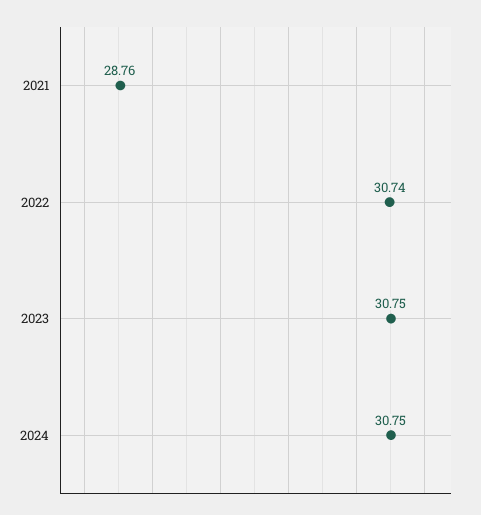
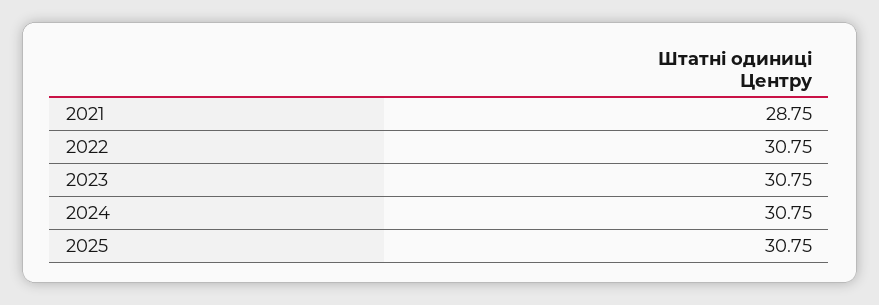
2021: 28.76 -> 28.75
2022: 30.74 -> 30.75
2025: none -> 30.75

